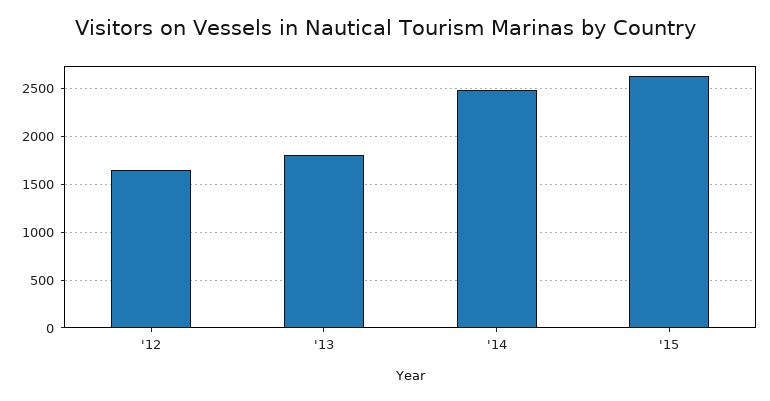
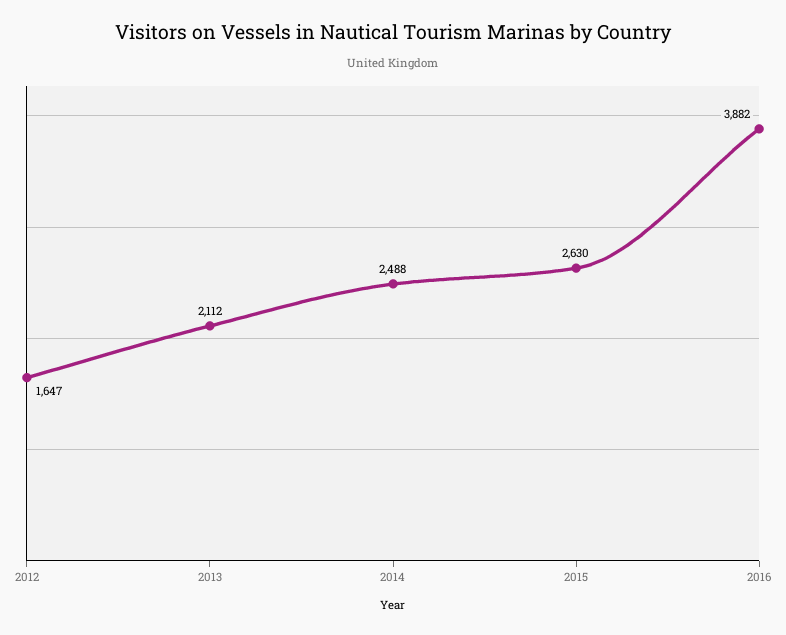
'13: 1800 -> 2112
2016: none -> 3882

